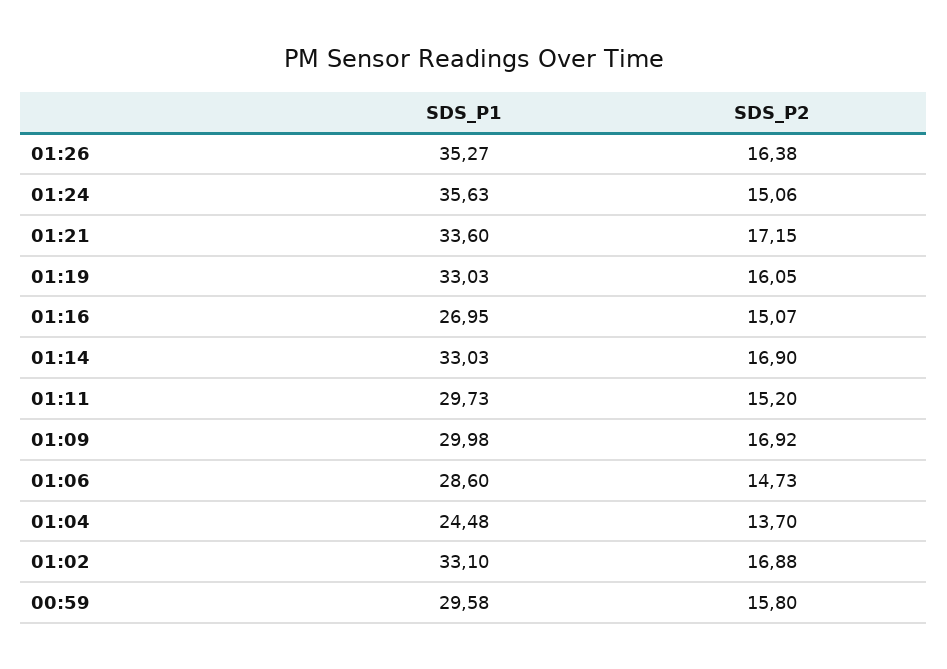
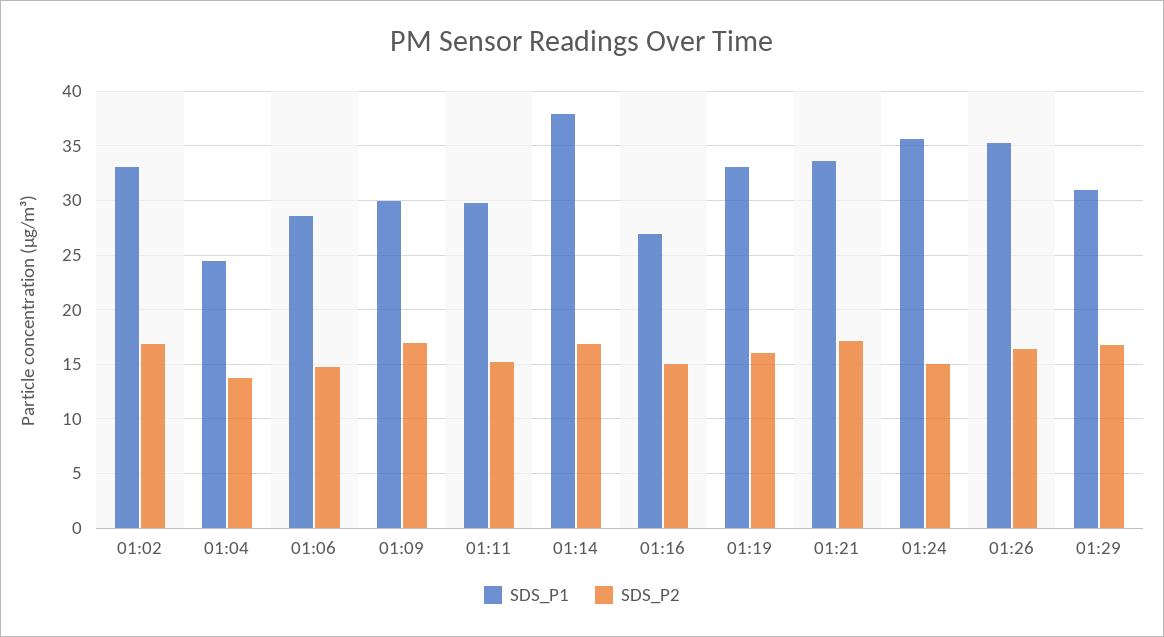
SDS_P1, 01:14: 33.03 -> 38
SDS_P1, 00:59: 29.58 -> none
SDS_P2, 00:59: 15.8 -> none
SDS_P1, 01:29: none -> 31
SDS_P2, 01:29: none -> 17

